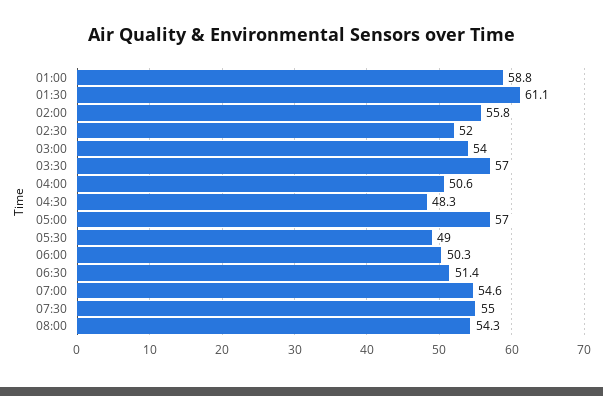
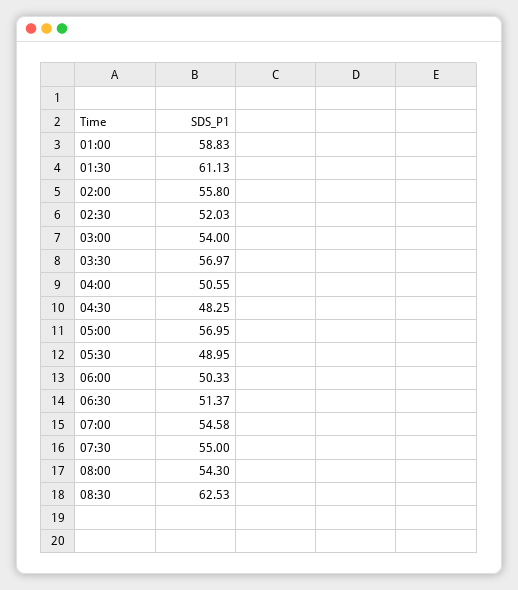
08:30: none -> 62.53

